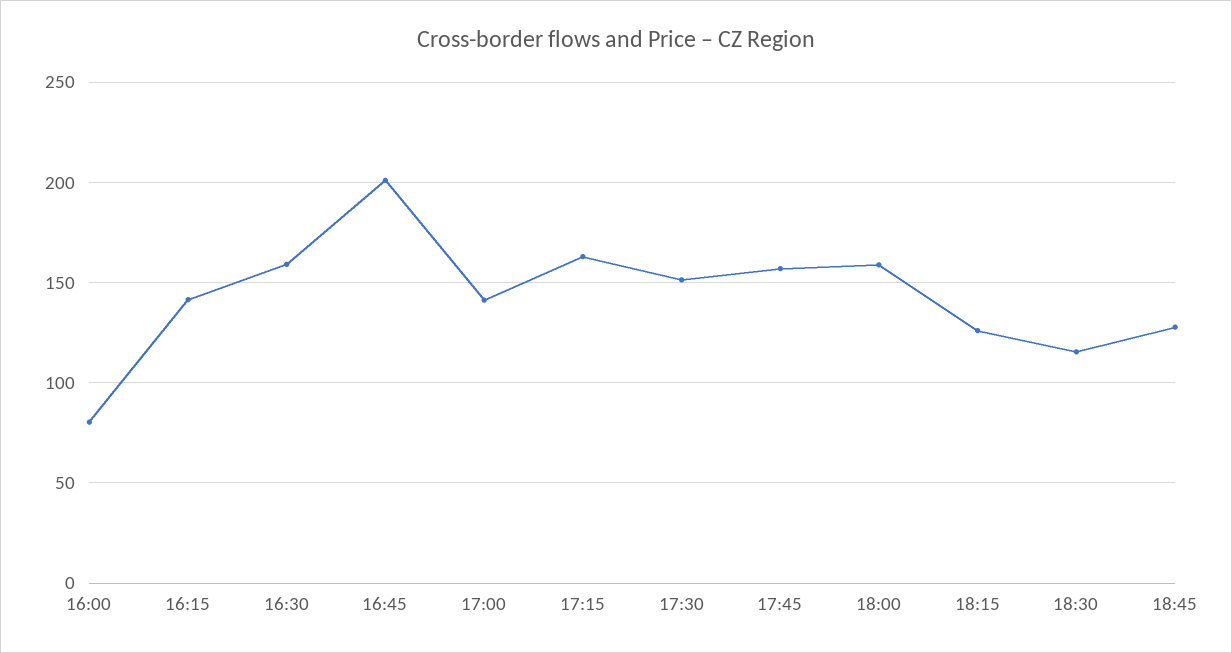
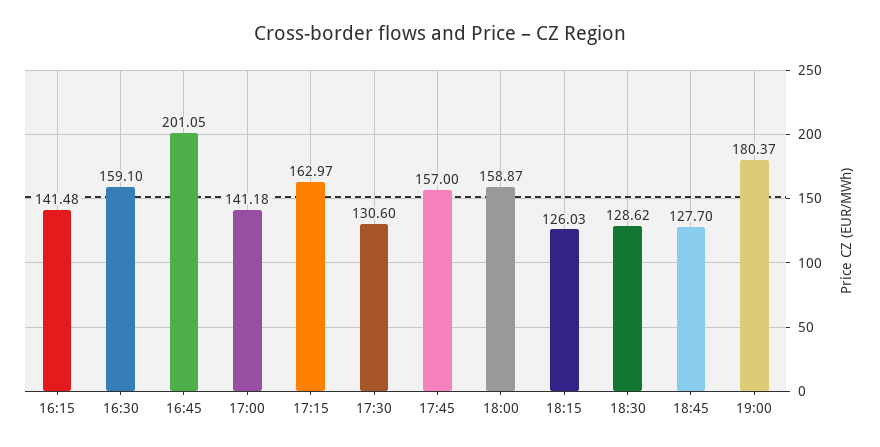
16:00: 80 -> none
17:30: 150 -> 130.6
18:30: 115 -> 128.62
19:00: none -> 180.37

